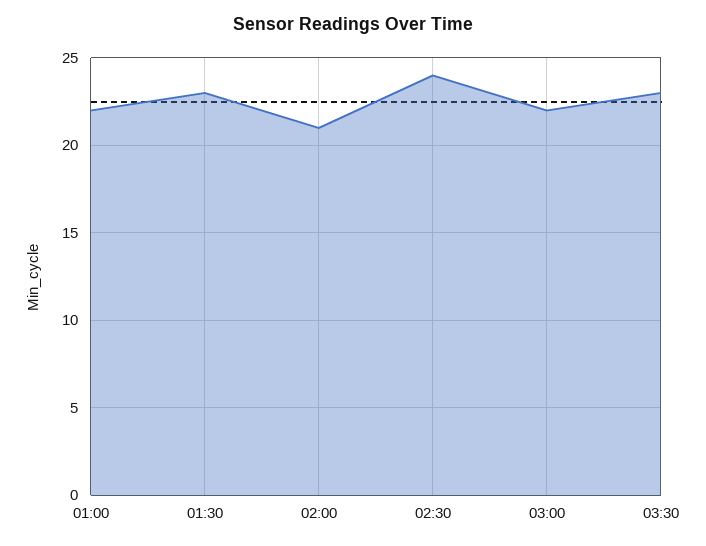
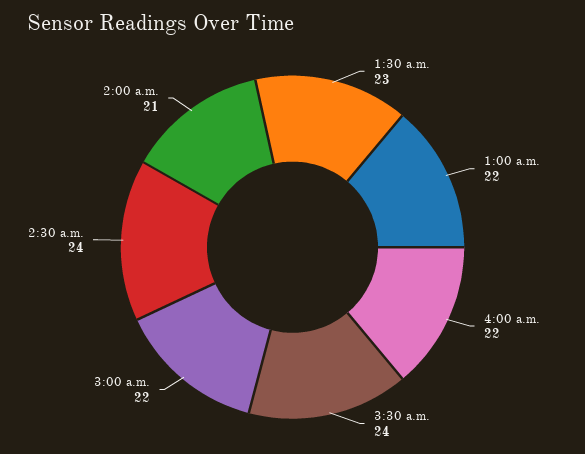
03:30: 23 -> 24
4:00 a.m.: none -> 22

